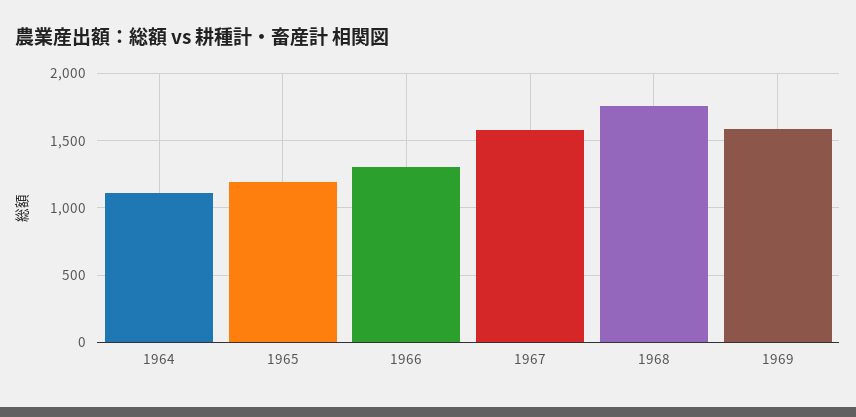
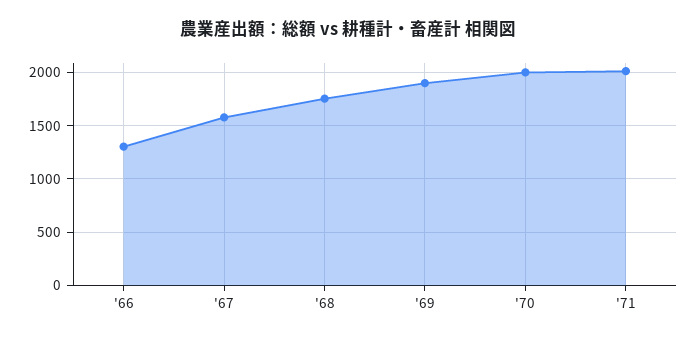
1964: 1100 -> none
1965: 1200 -> none
1969: 1600 -> 1900
'70: none -> 2000
'71: none -> 2000

